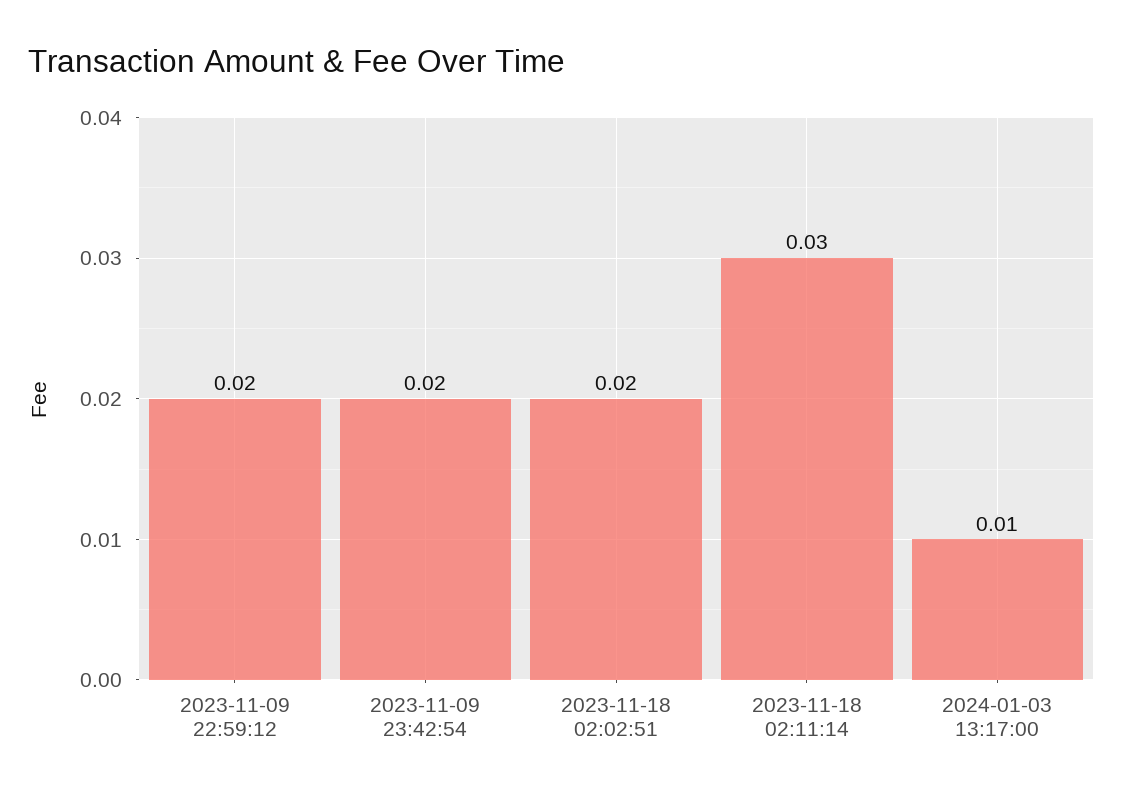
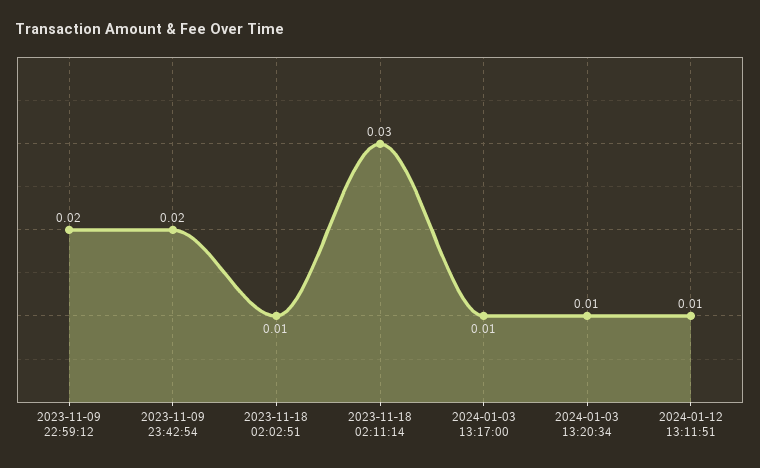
2023-11-18 02:02:51: 0.02 -> 0.01
2024-01-03 13:20:34: none -> 0.01
2024-01-12 13:11:51: none -> 0.01

